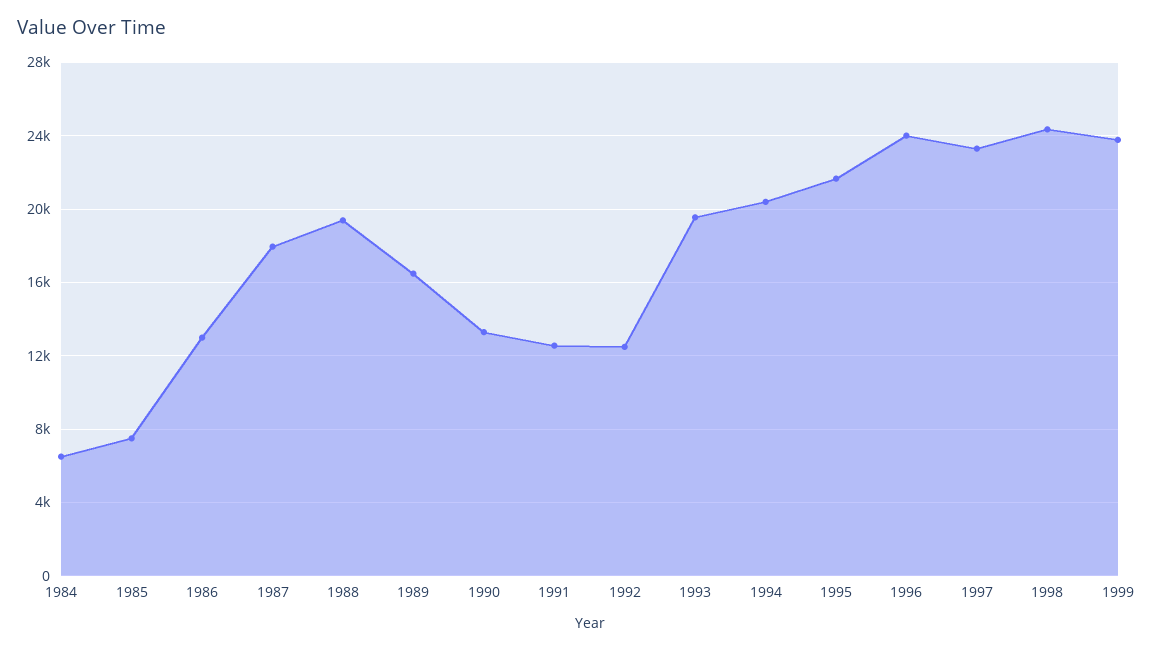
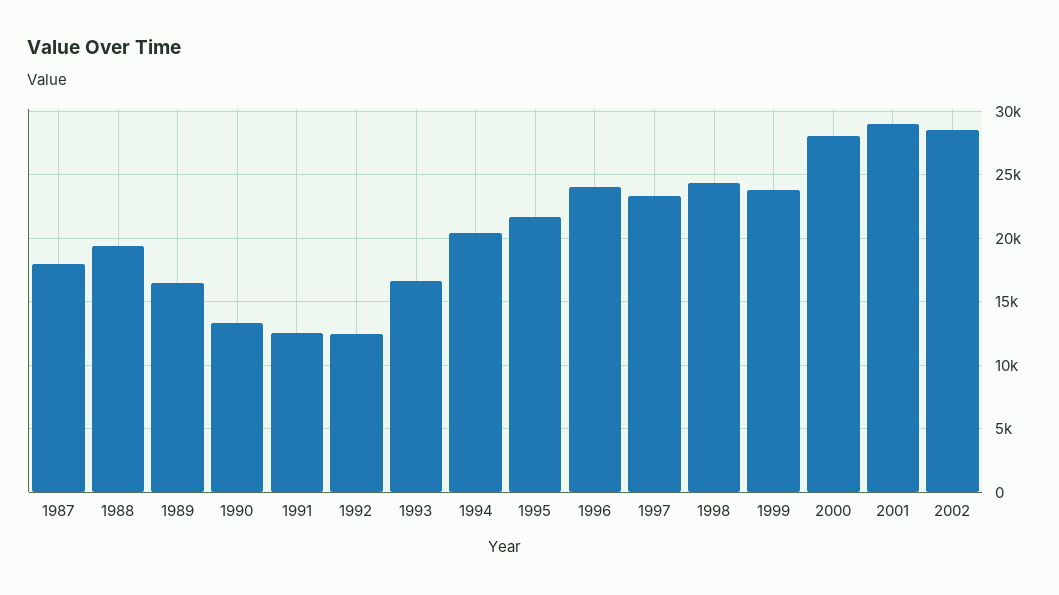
1984: 6500 -> none
1985: 7500 -> none
1986: 13000 -> none
1993: 19500 -> 16500
2000: none -> 28000
2001: none -> 29000
2002: none -> 28500

